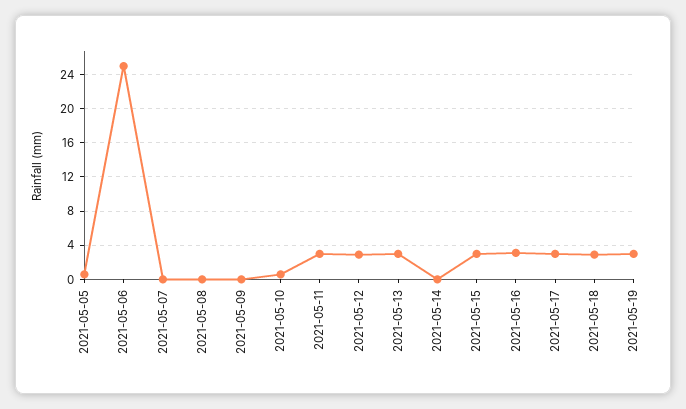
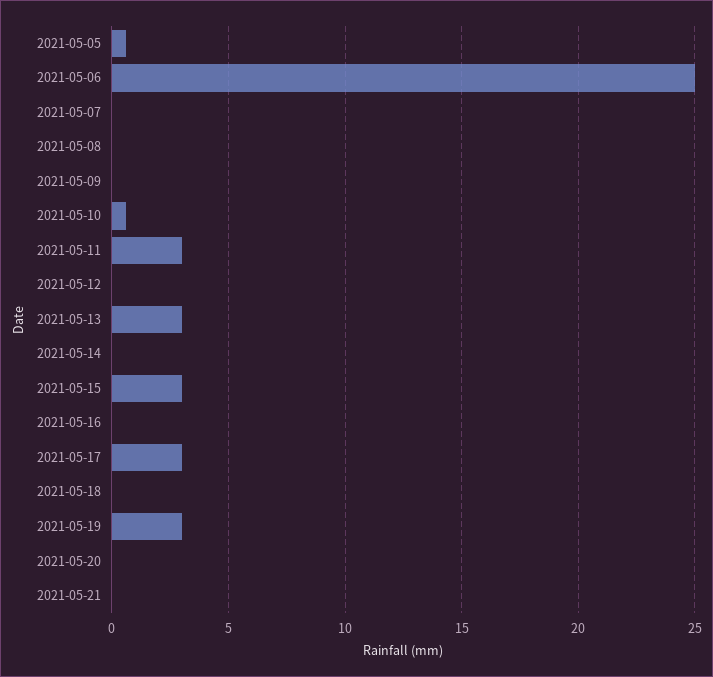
2021-05-12: 3 -> 0
2021-05-16: 3 -> 0
2021-05-18: 3 -> 0
2021-05-20: none -> 0
2021-05-21: none -> 0

